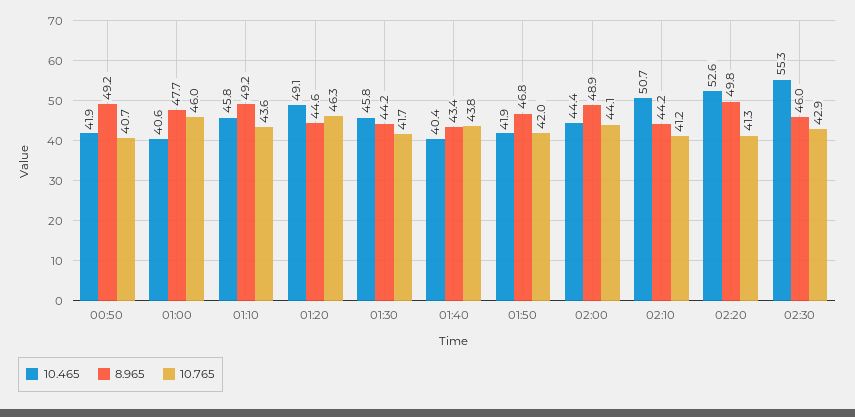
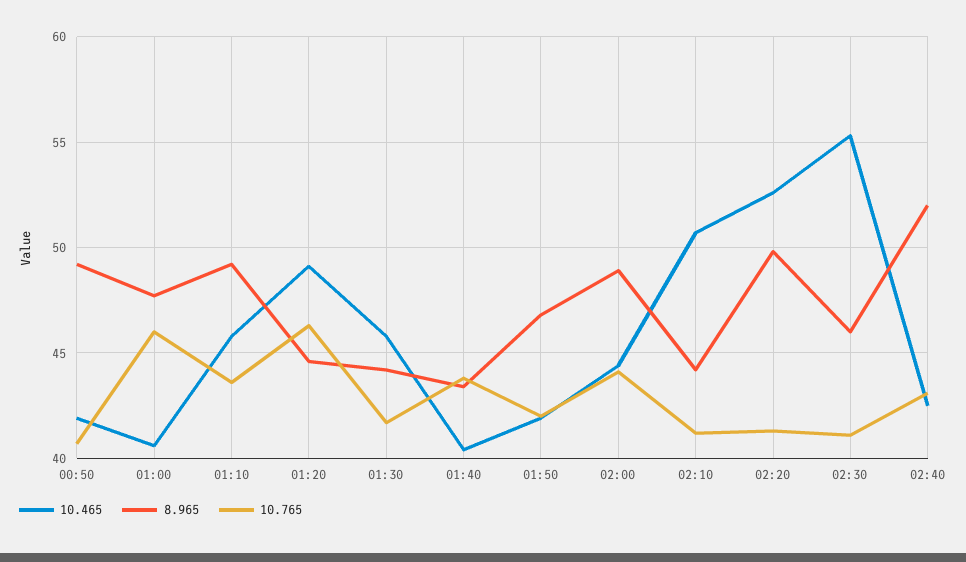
10.765, 02:30: 42.9 -> 41
10.465, 02:40: none -> 42.5
8.965, 02:40: none -> 52
10.765, 02:40: none -> 43

